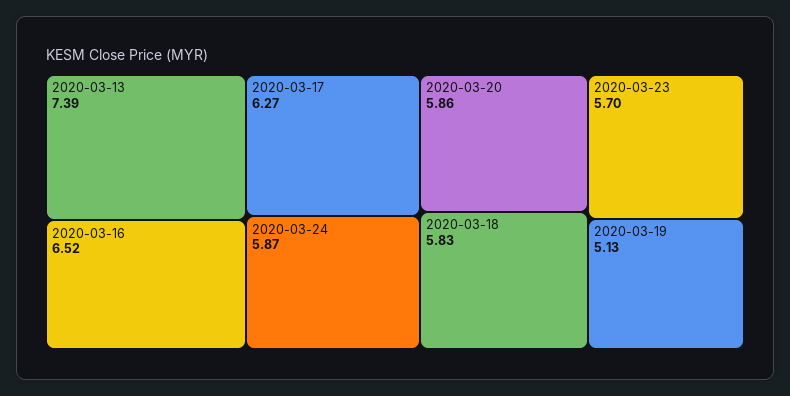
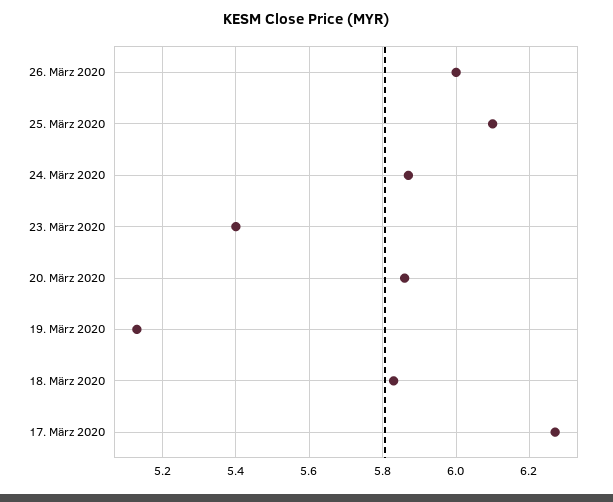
2020-03-13: 7.39 -> none
2020-03-16: 6.52 -> none
2020-03-23: 5.7 -> 5.4
26. März 2020: none -> 6
25. März 2020: none -> 6.1

